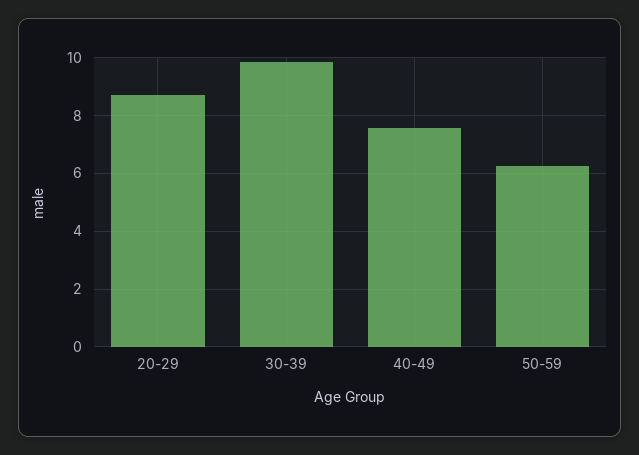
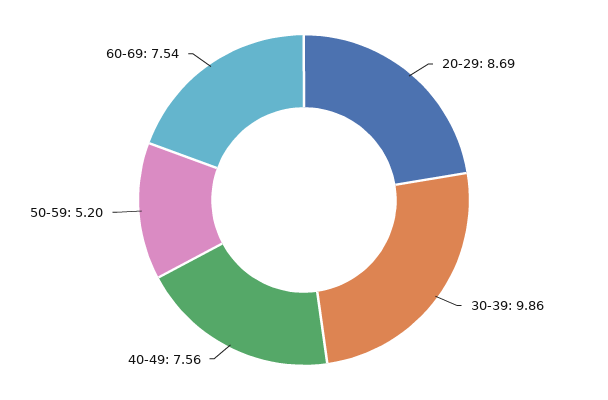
50-59: 6.25 -> 5.2
60-69: none -> 7.54

